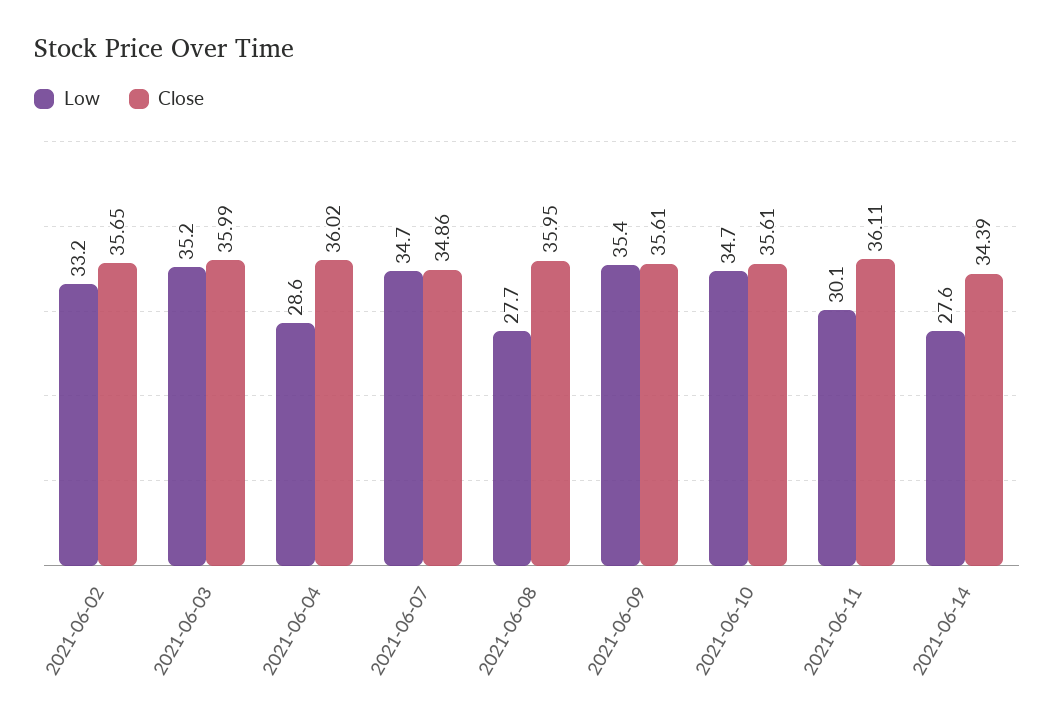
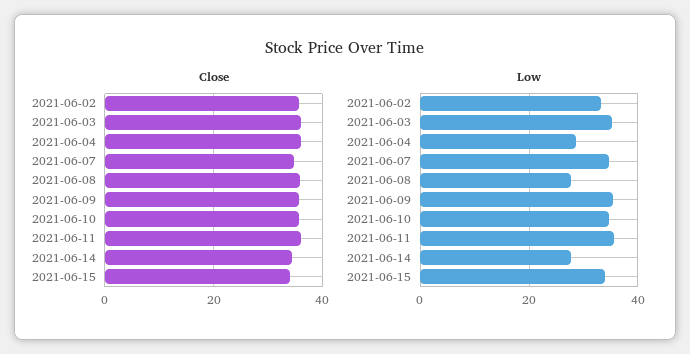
Low, 2021-06-11: 30.1 -> 36
Close, 2021-06-15: none -> 34
Low, 2021-06-15: none -> 34

